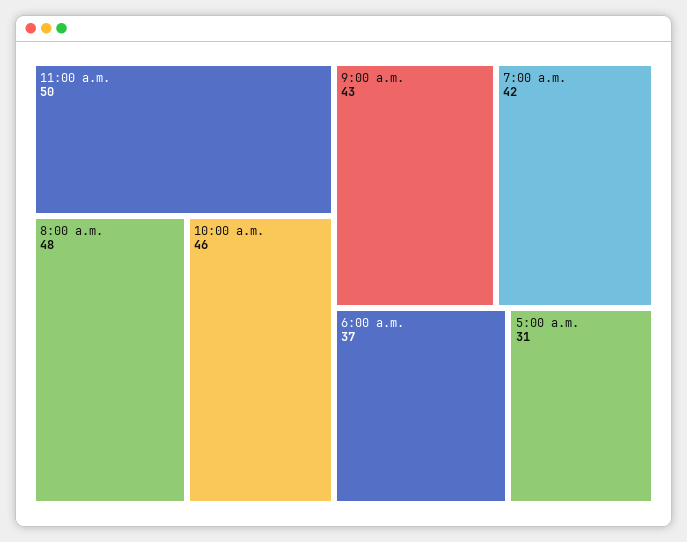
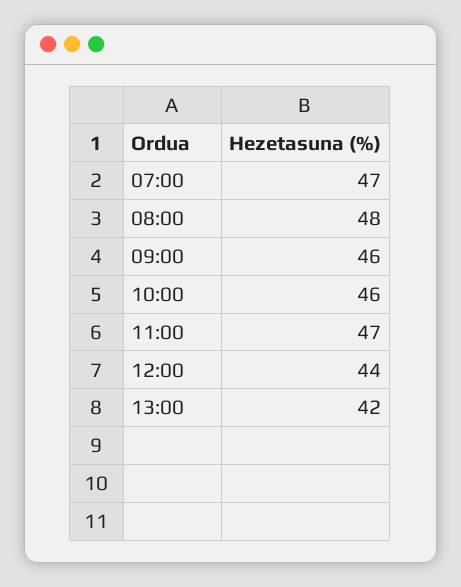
11:00 a.m.: 50 -> 47
9:00 a.m.: 43 -> 46
7:00 a.m.: 42 -> 47
6:00 a.m.: 37 -> none
5:00 a.m.: 31 -> none
12:00: none -> 44
13:00: none -> 42

